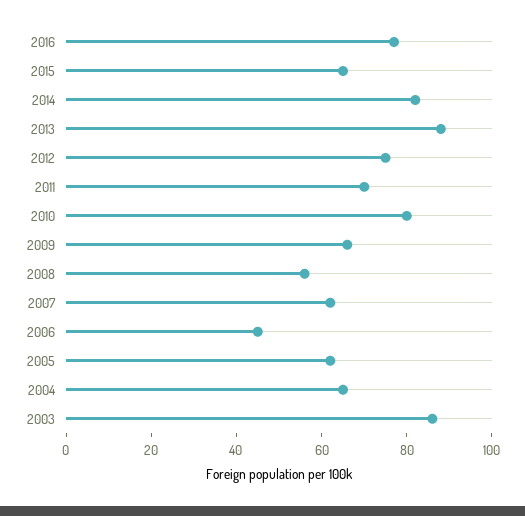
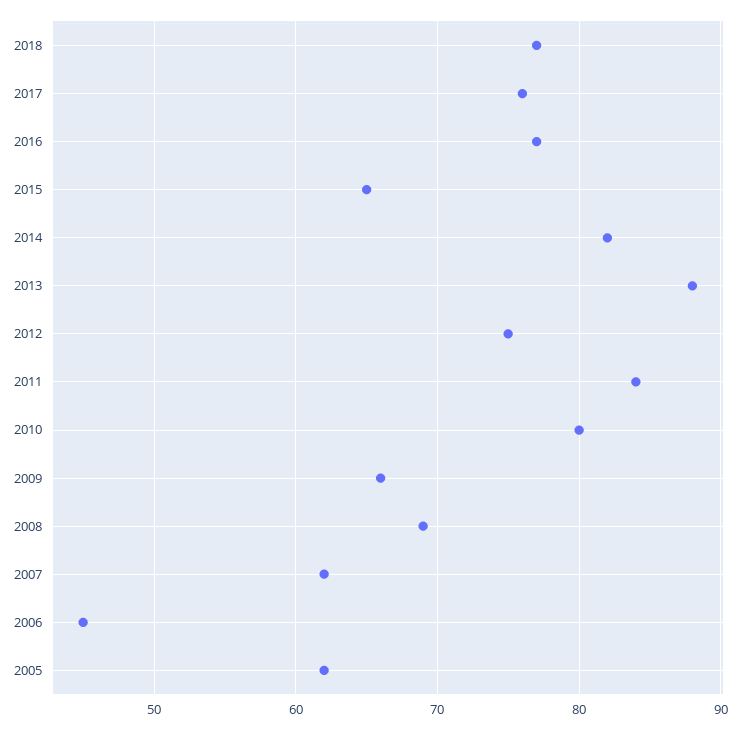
2011: 70 -> 84
2008: 55 -> 69
2004: 65 -> none
2003: 85 -> none
2018: none -> 77
2017: none -> 76

